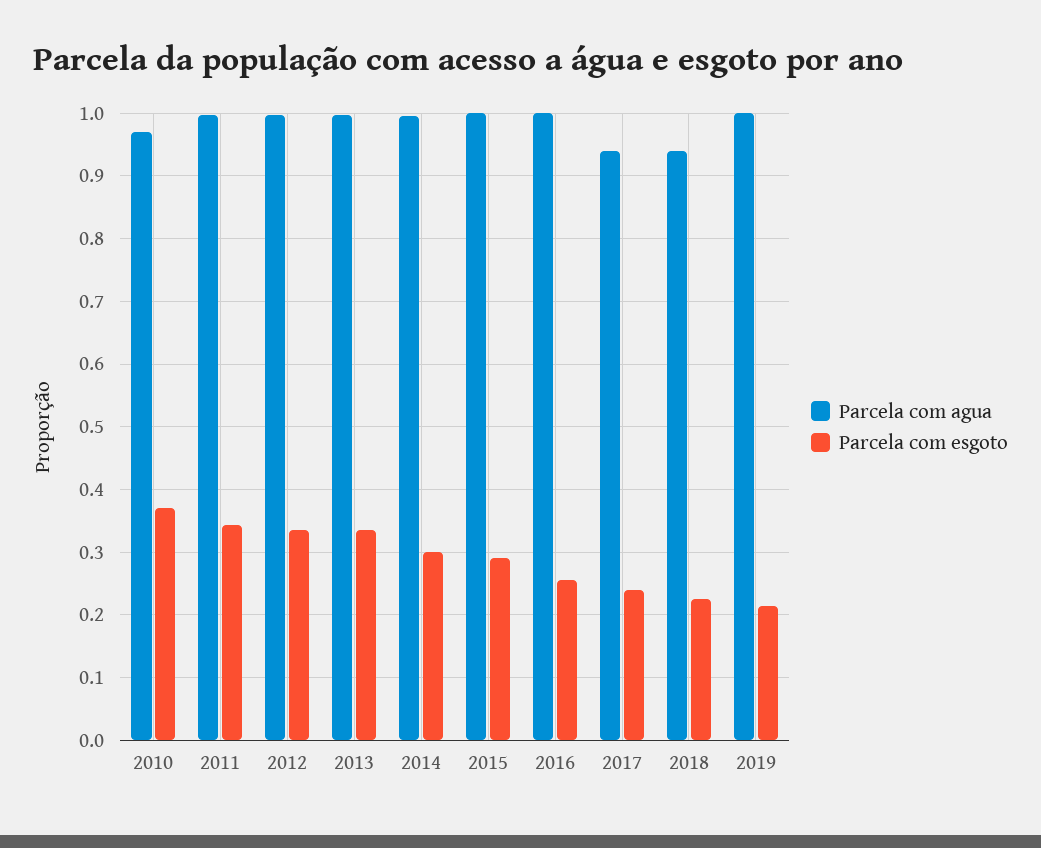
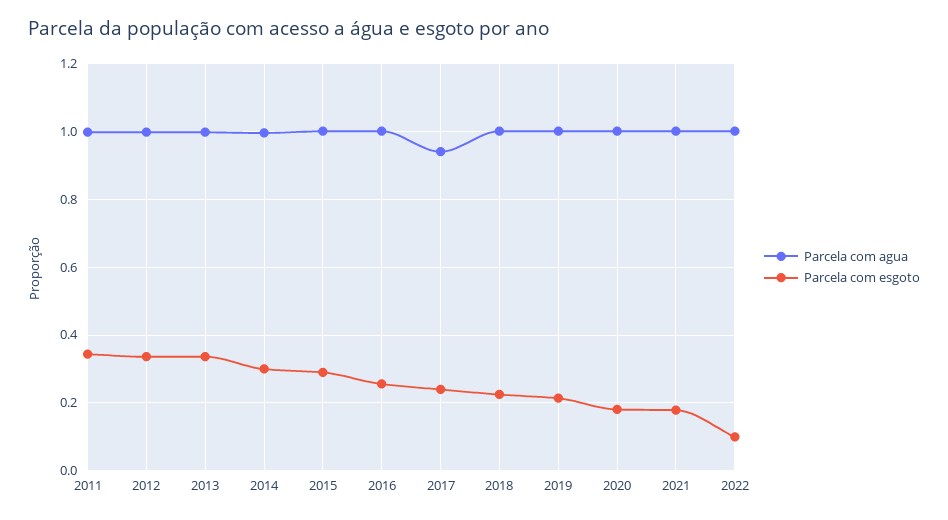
Parcela com agua, 2010: 0.97 -> none
Parcela com esgoto, 2010: 0.37 -> none
Parcela com agua, 2018: 0.94 -> 1
Parcela com agua, 2020: none -> 1
Parcela com esgoto, 2020: none -> 0.18
Parcela com agua, 2021: none -> 1
Parcela com esgoto, 2021: none -> 0.18
Parcela com agua, 2022: none -> 1
Parcela com esgoto, 2022: none -> 0.1

